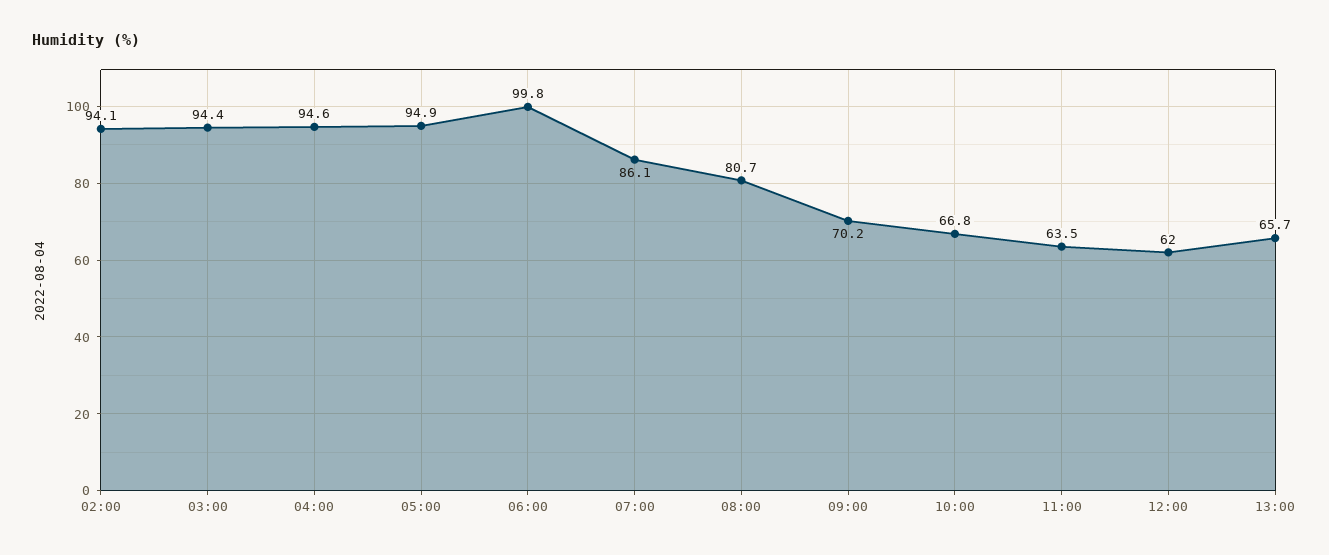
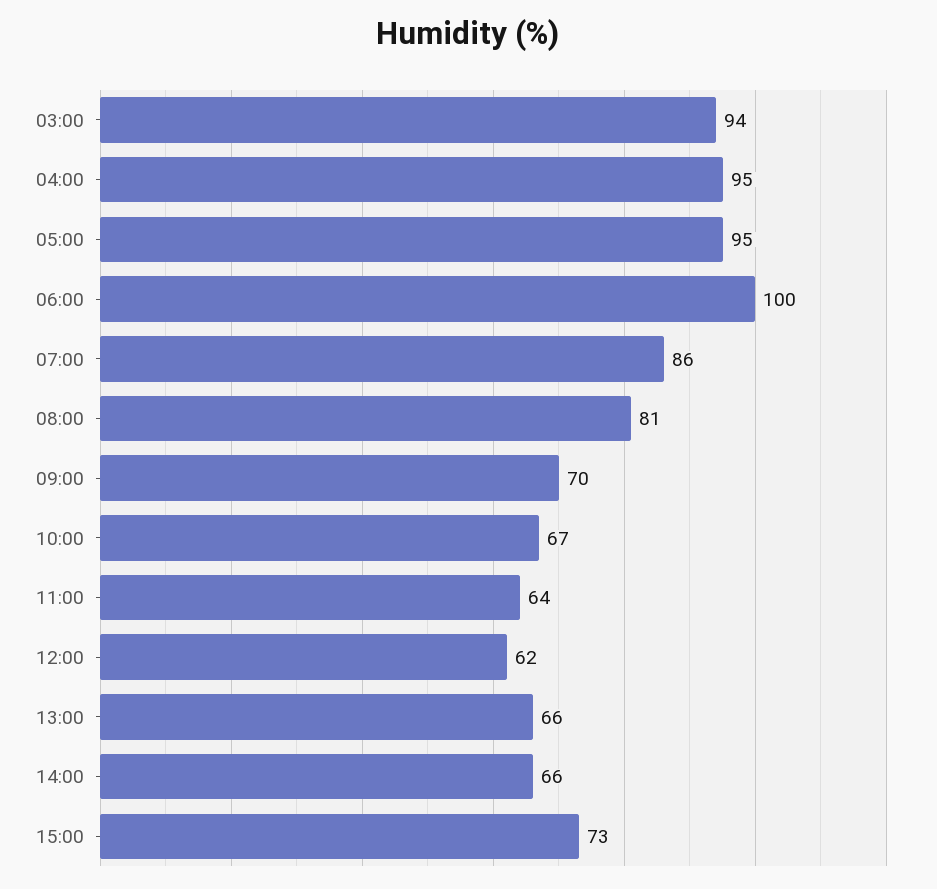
02:00: 94.1 -> none
14:00: none -> 66
15:00: none -> 73

